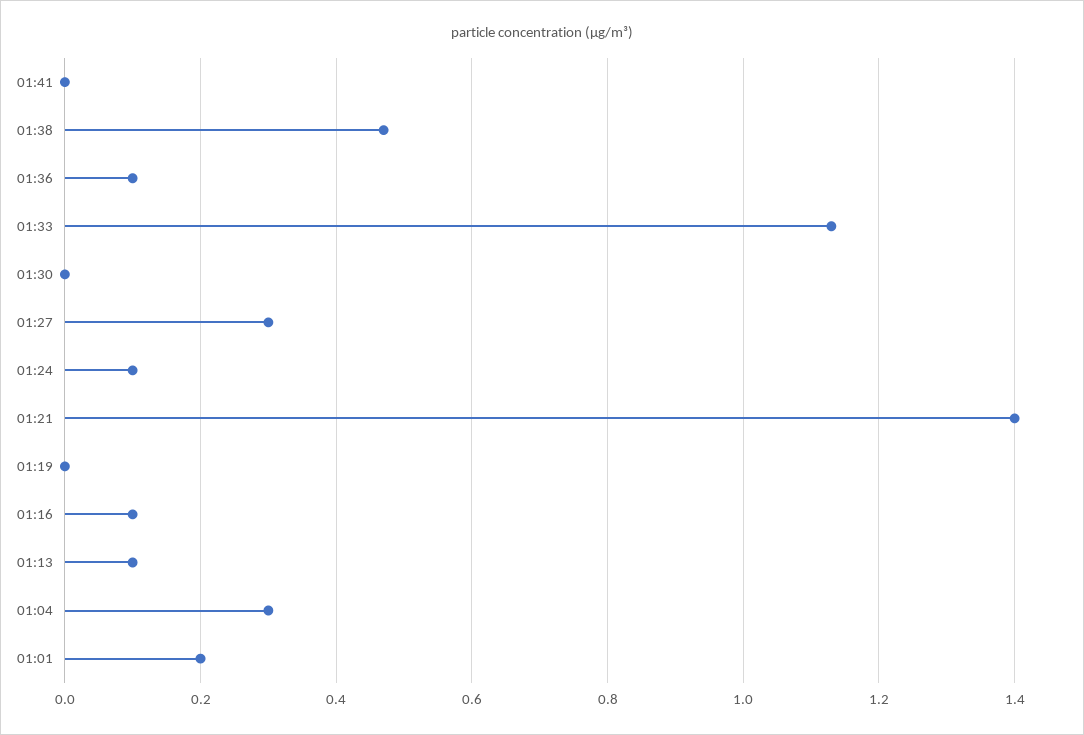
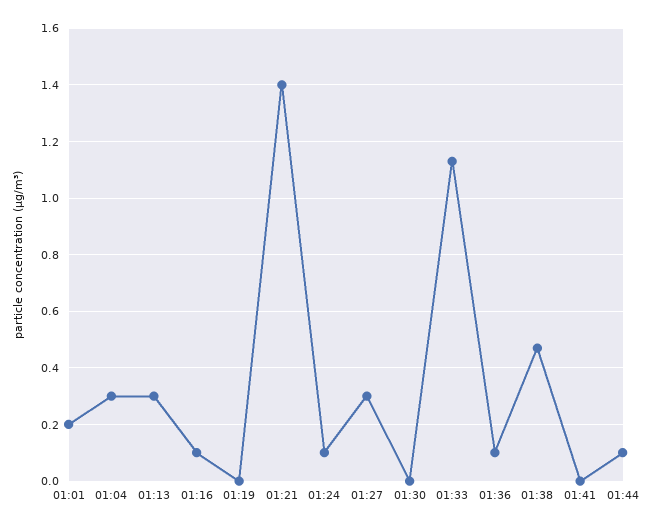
01:13: 0.1 -> 0.3
01:44: none -> 0.1

